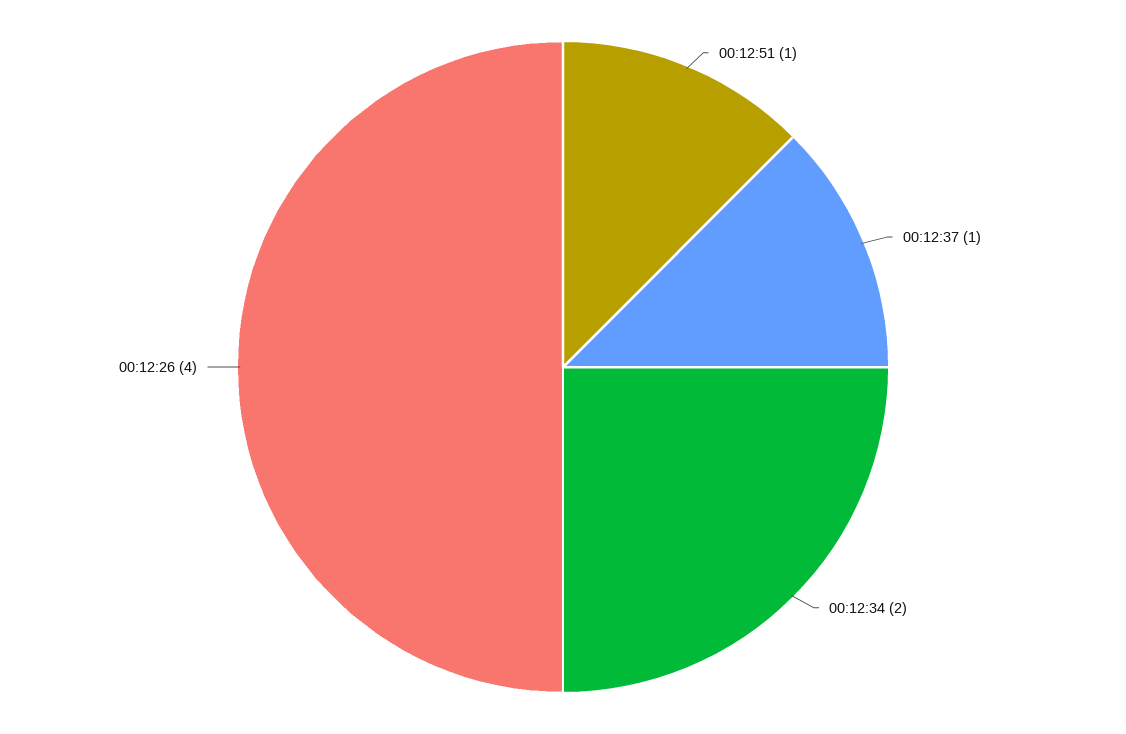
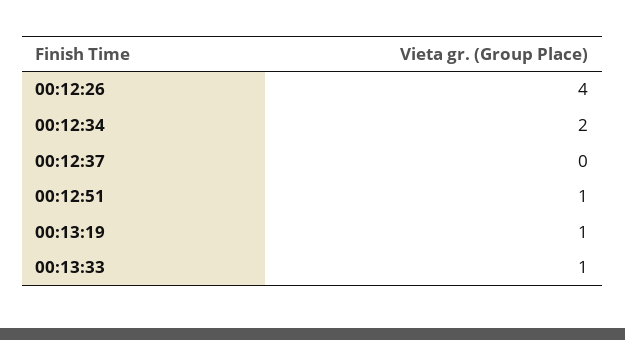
00:12:37: 1 -> 0
00:13:19: none -> 1
00:13:33: none -> 1

